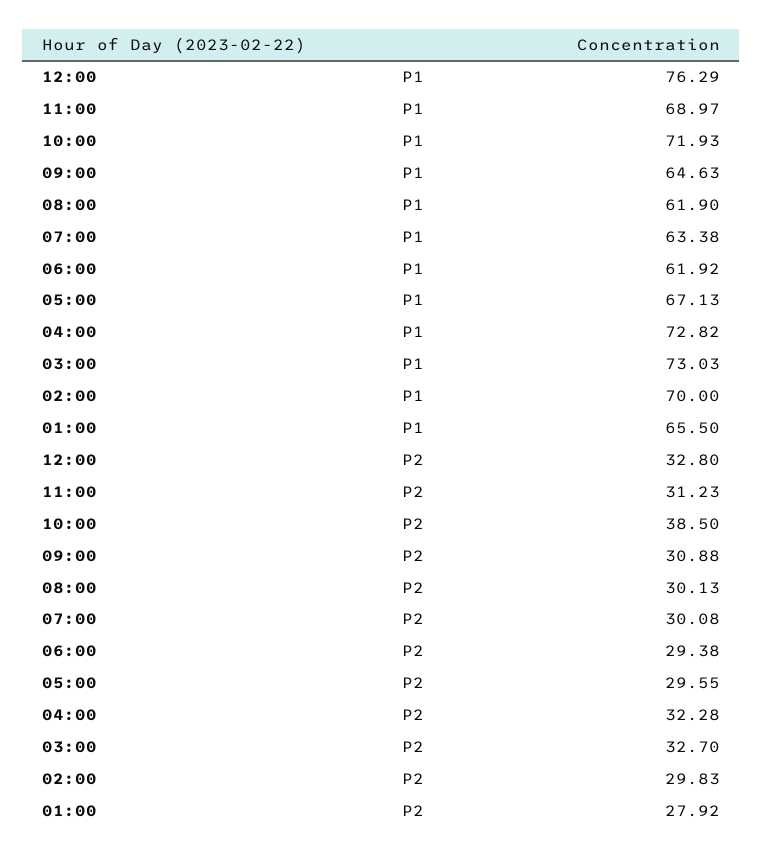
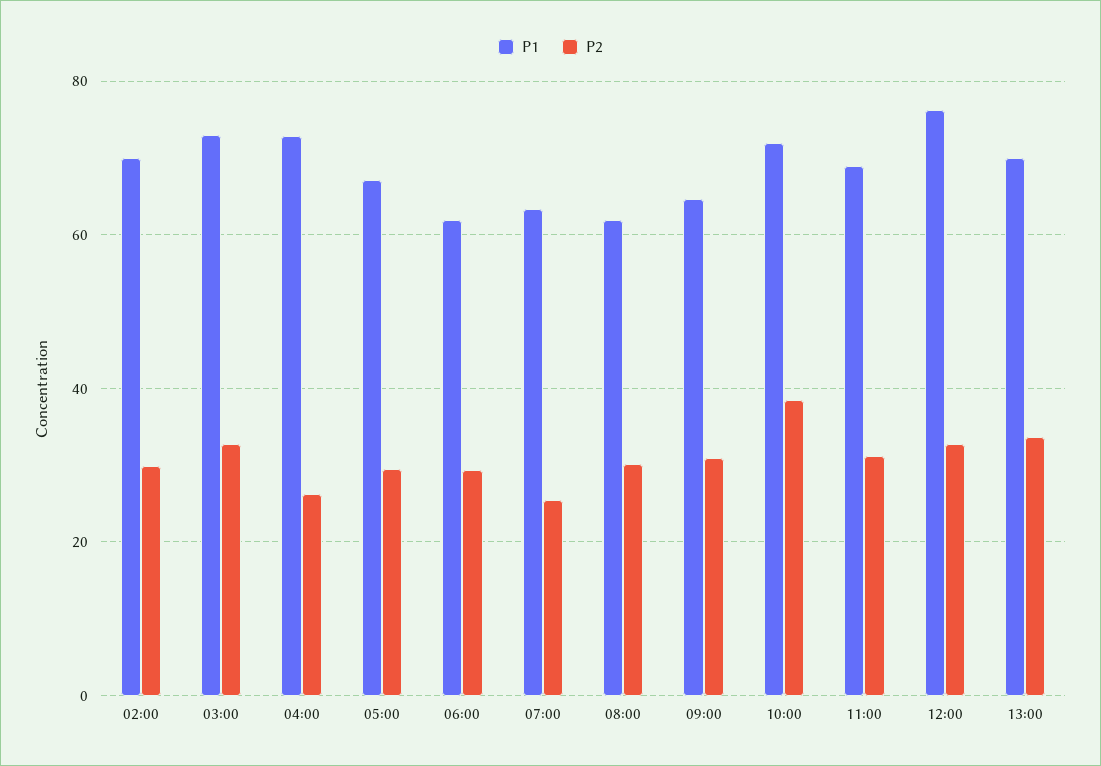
P1, 01:00: 65.5 -> none
P2, 07:00: 30.08 -> 26
P2, 04:00: 32.28 -> 26
P2, 01:00: 27.92 -> none
P1, 13:00: none -> 70
P2, 13:00: none -> 34

